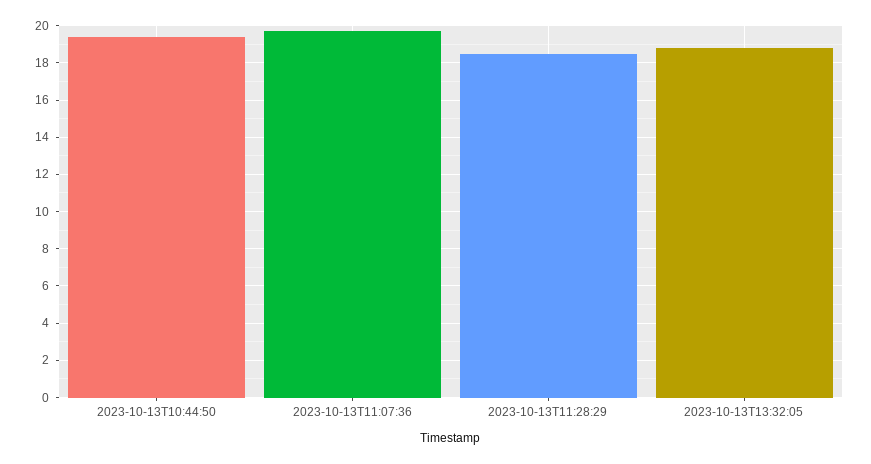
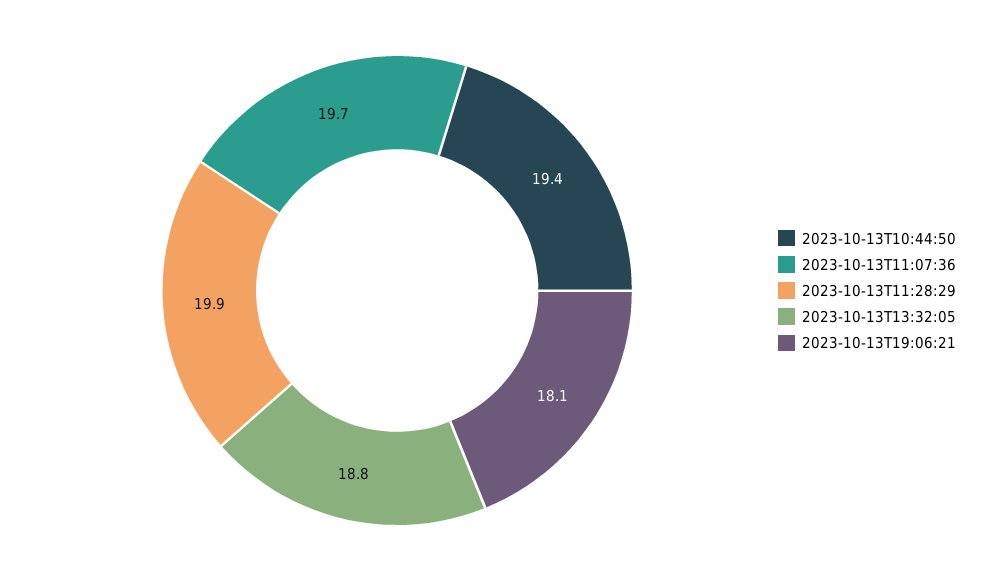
2023-10-13T11:28:29: 18.5 -> 19.9
2023-10-13T19:06:21: none -> 18.1

